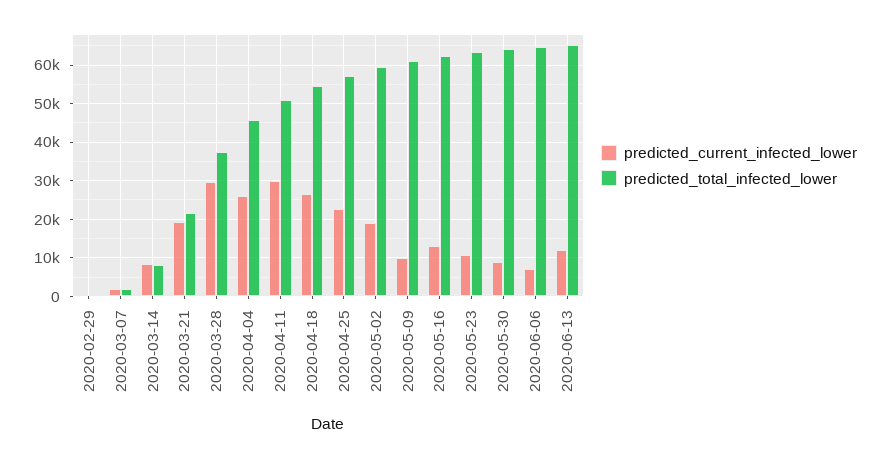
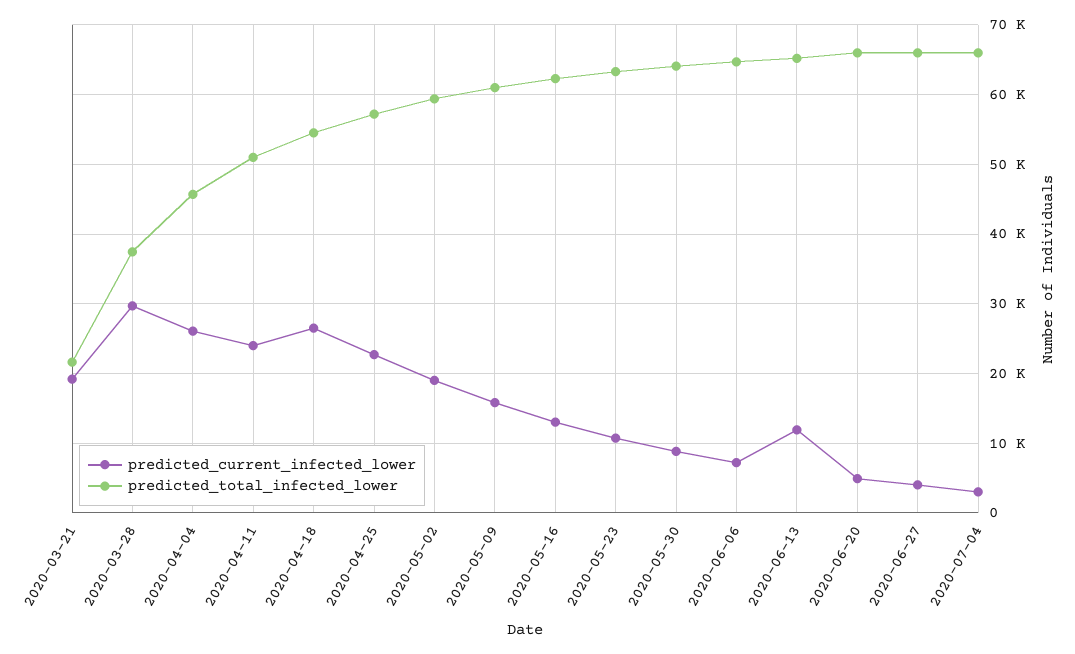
predicted_current_infected_lower, 2020-02-29: 0 -> none
predicted_total_infected_lower, 2020-02-29: 0 -> none
predicted_current_infected_lower, 2020-03-07: 2000 -> none
predicted_total_infected_lower, 2020-03-07: 2000 -> none
predicted_current_infected_lower, 2020-03-14: 8000 -> none
predicted_total_infected_lower, 2020-03-14: 8000 -> none
predicted_current_infected_lower, 2020-04-11: 30000 -> 24000
predicted_current_infected_lower, 2020-05-09: 10000 -> 16000
predicted_current_infected_lower, 2020-06-20: none -> 5000
predicted_total_infected_lower, 2020-06-20: none -> 66000
predicted_current_infected_lower, 2020-06-27: none -> 4000
predicted_total_infected_lower, 2020-06-27: none -> 66000
predicted_current_infected_lower, 2020-07-04: none -> 3000
predicted_total_infected_lower, 2020-07-04: none -> 66000

